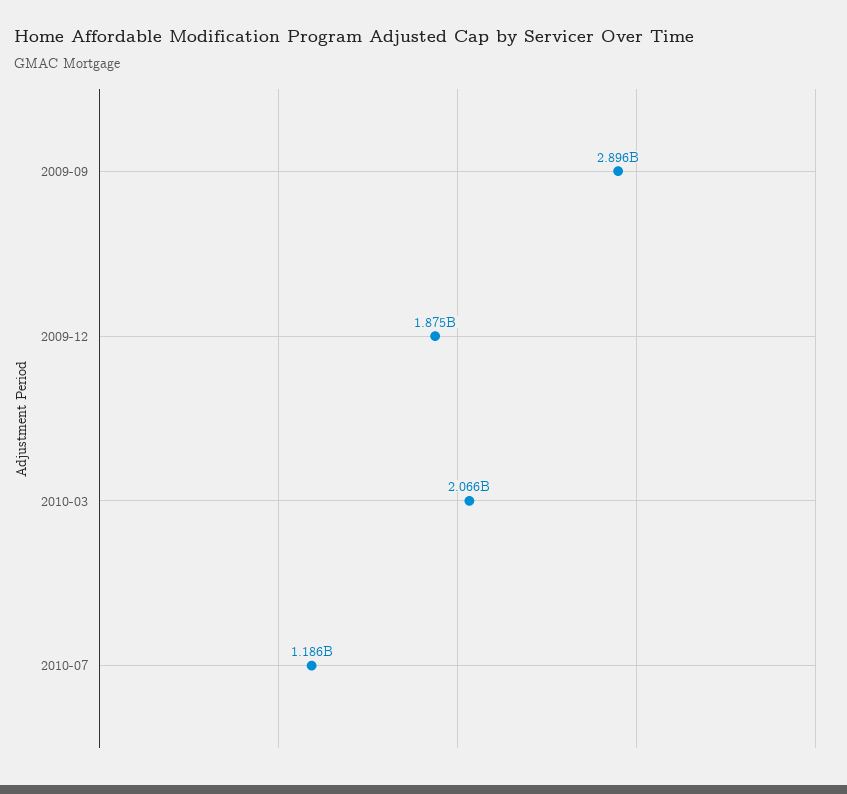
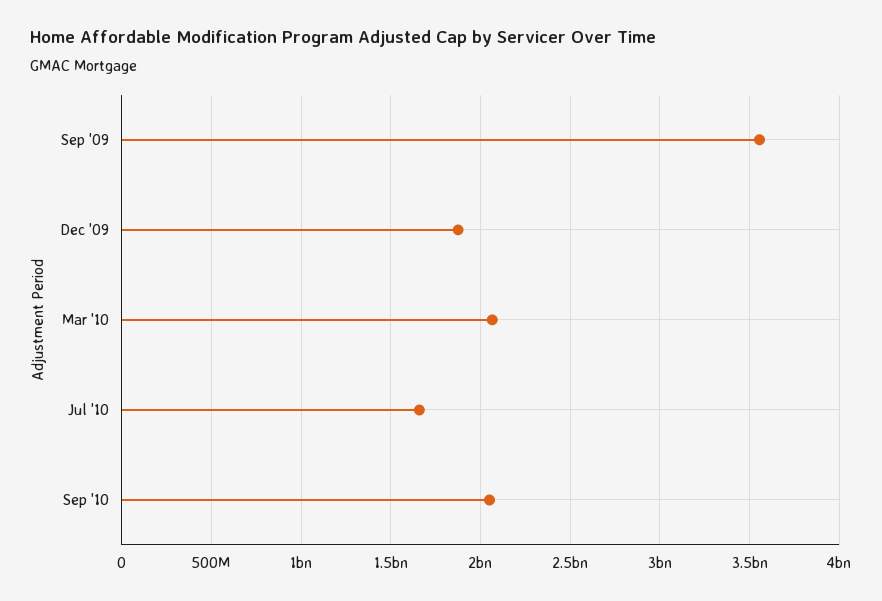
2009-09: 2896000000 -> 3550000000
2010-07: 1186000000 -> 1650000000
Sep '10: none -> 2050000000

